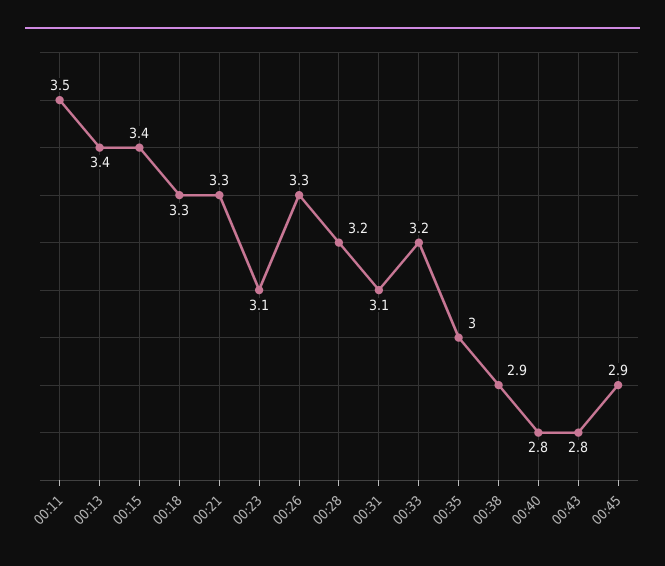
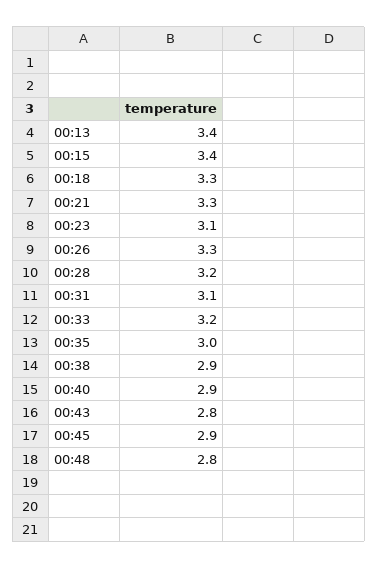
00:11: 3.5 -> none
00:40: 2.8 -> 2.9
00:48: none -> 2.8

